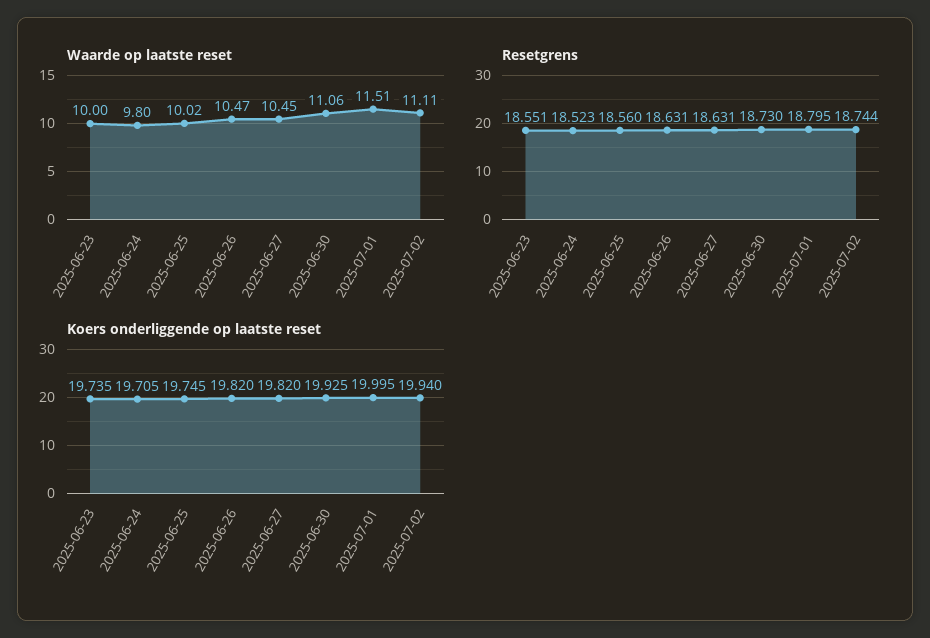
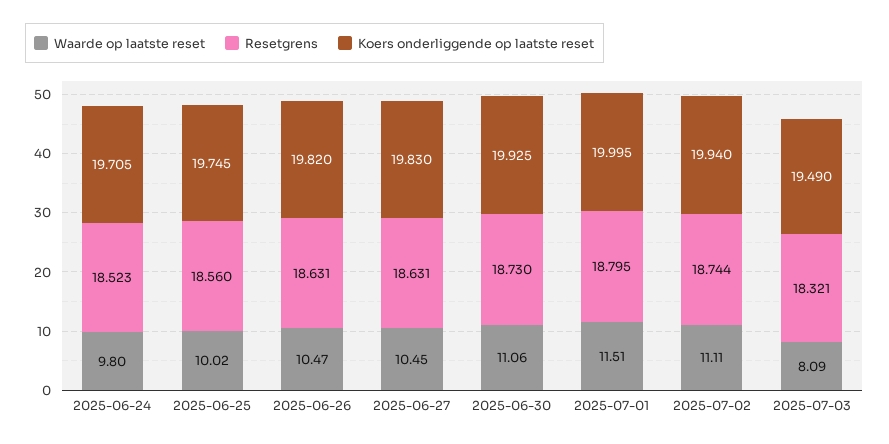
Waarde op laatste reset, 2025-06-23: 10 -> none
Resetgrens, 2025-06-23: 18.551 -> none
Koers onderliggende op laatste reset, 2025-06-23: 19.735 -> none
Koers onderliggende op laatste reset, 2025-06-27: 19.82 -> 19.83
Waarde op laatste reset, 2025-07-03: none -> 8.09
Resetgrens, 2025-07-03: none -> 18.321
Koers onderliggende op laatste reset, 2025-07-03: none -> 19.49

